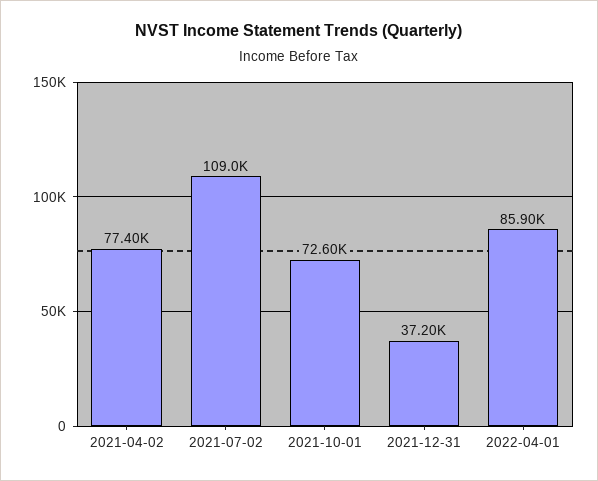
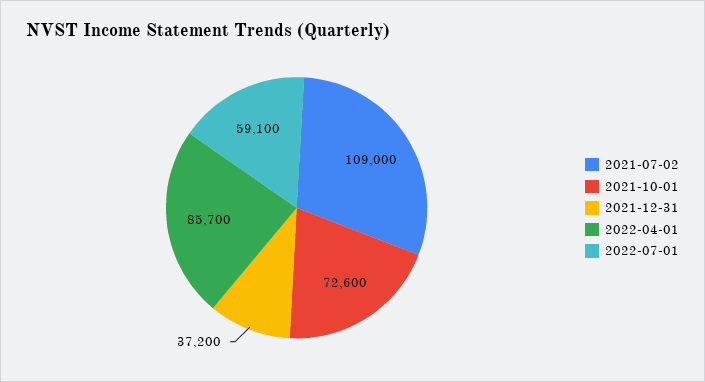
2021-04-02: 77400 -> none
2022-04-01: 85900 -> 85700
2022-07-01: none -> 59100

